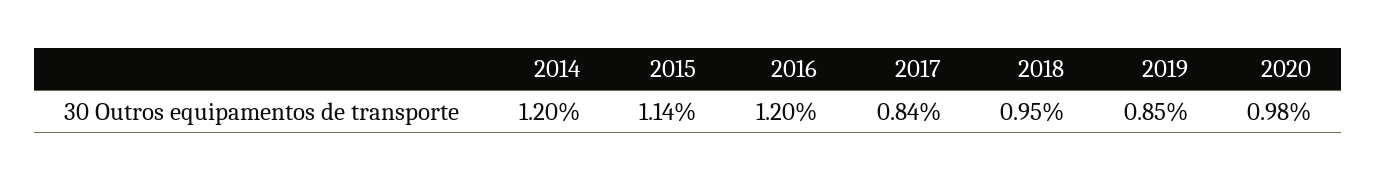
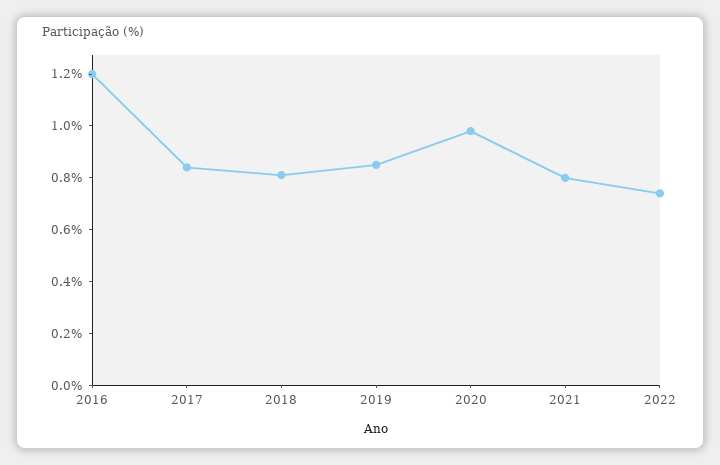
2014: 1.2 -> none
2015: 1.14 -> none
2018: 0.95 -> 0.8
2021: none -> 0.8
2022: none -> 0.75

